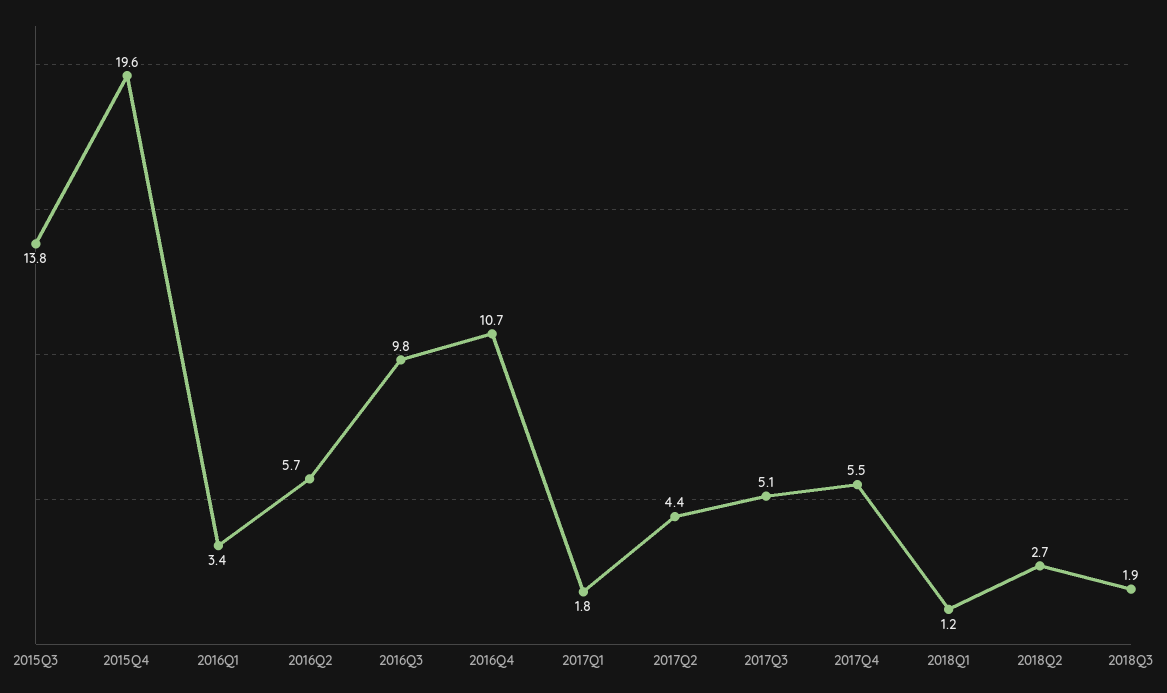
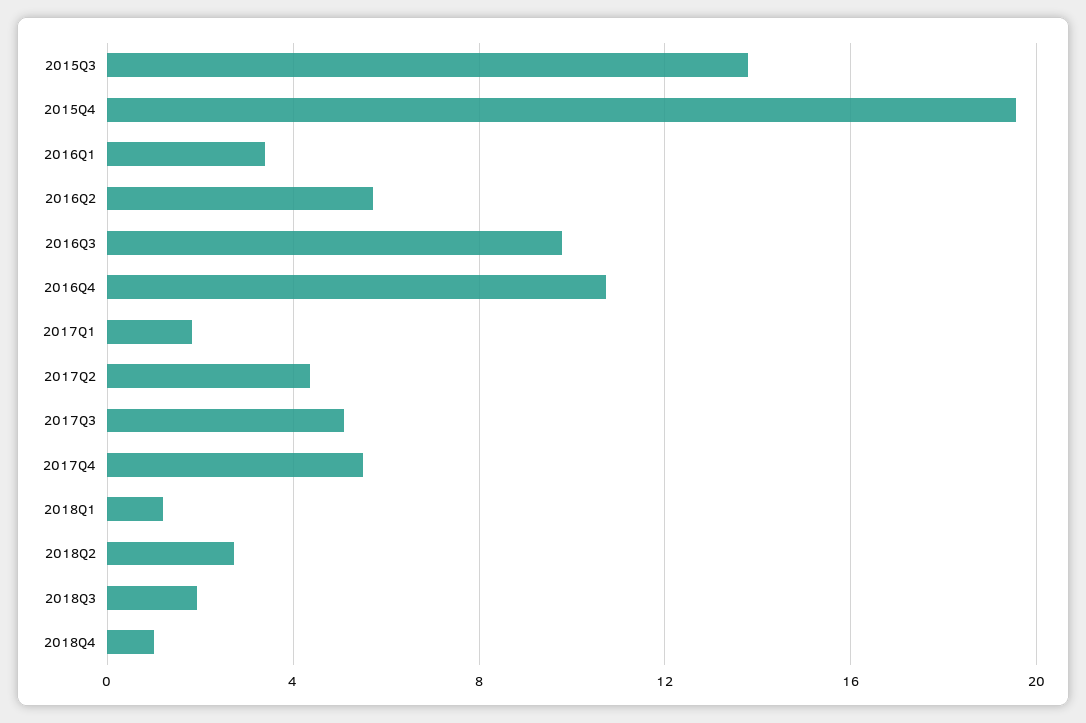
2018Q4: none -> 1

